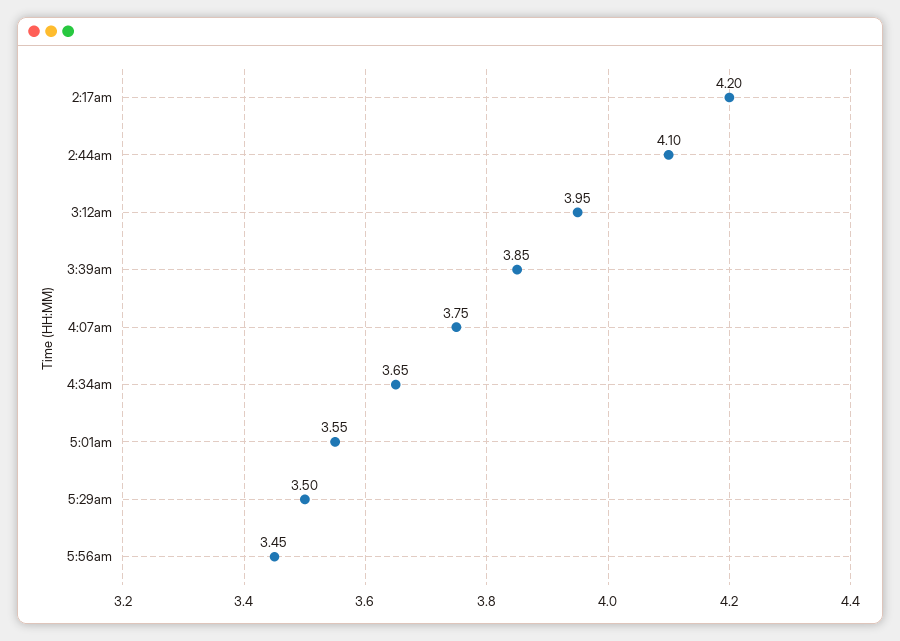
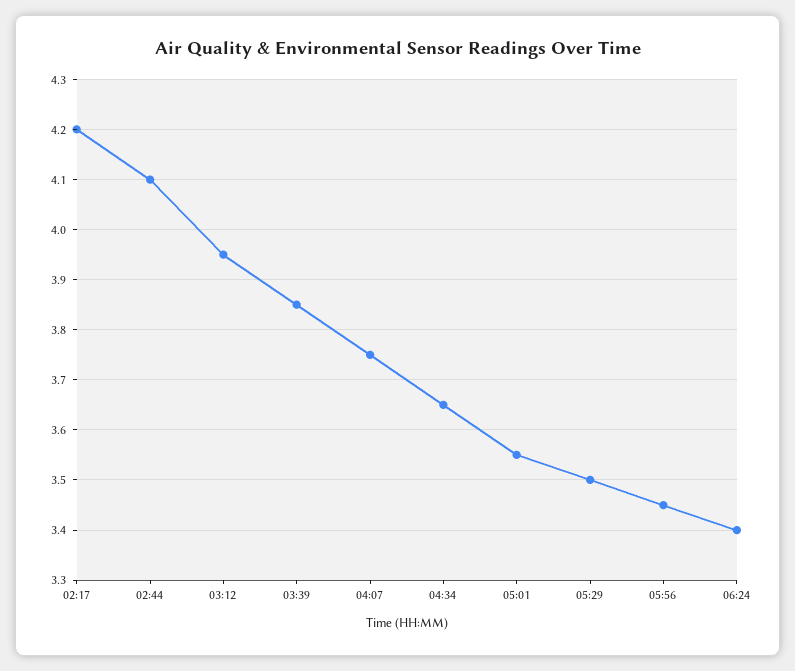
06:24: none -> 3.4

